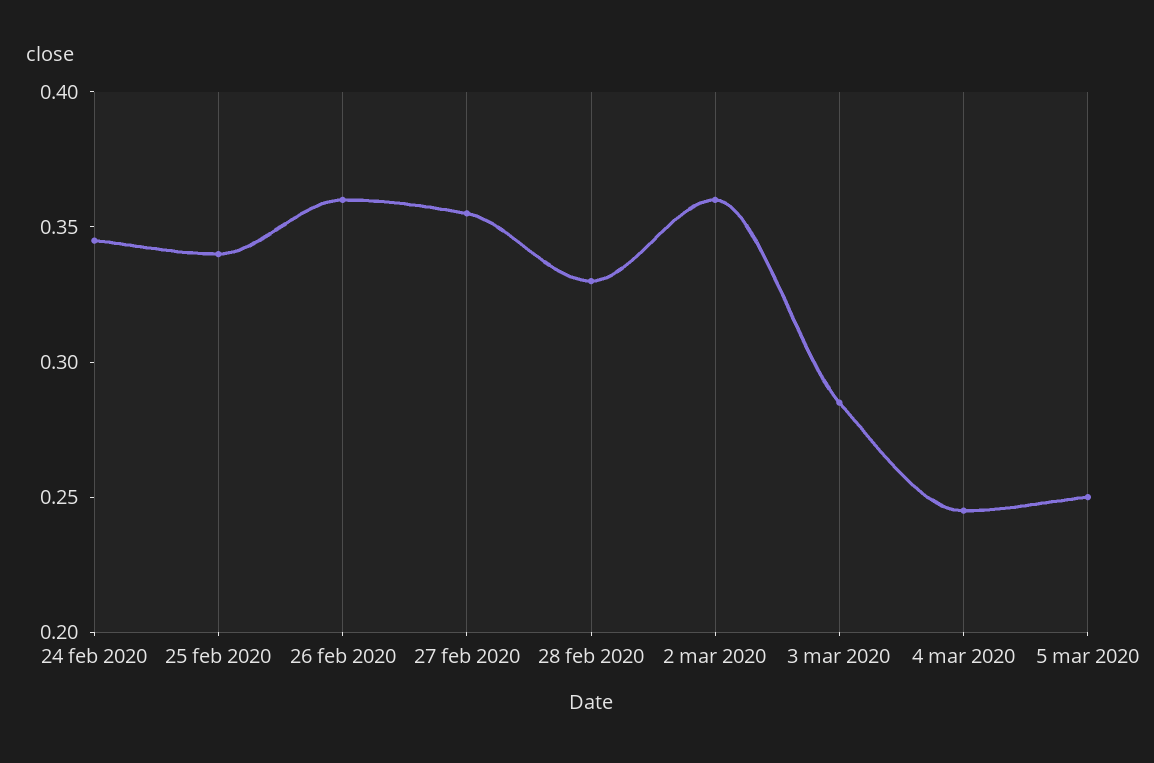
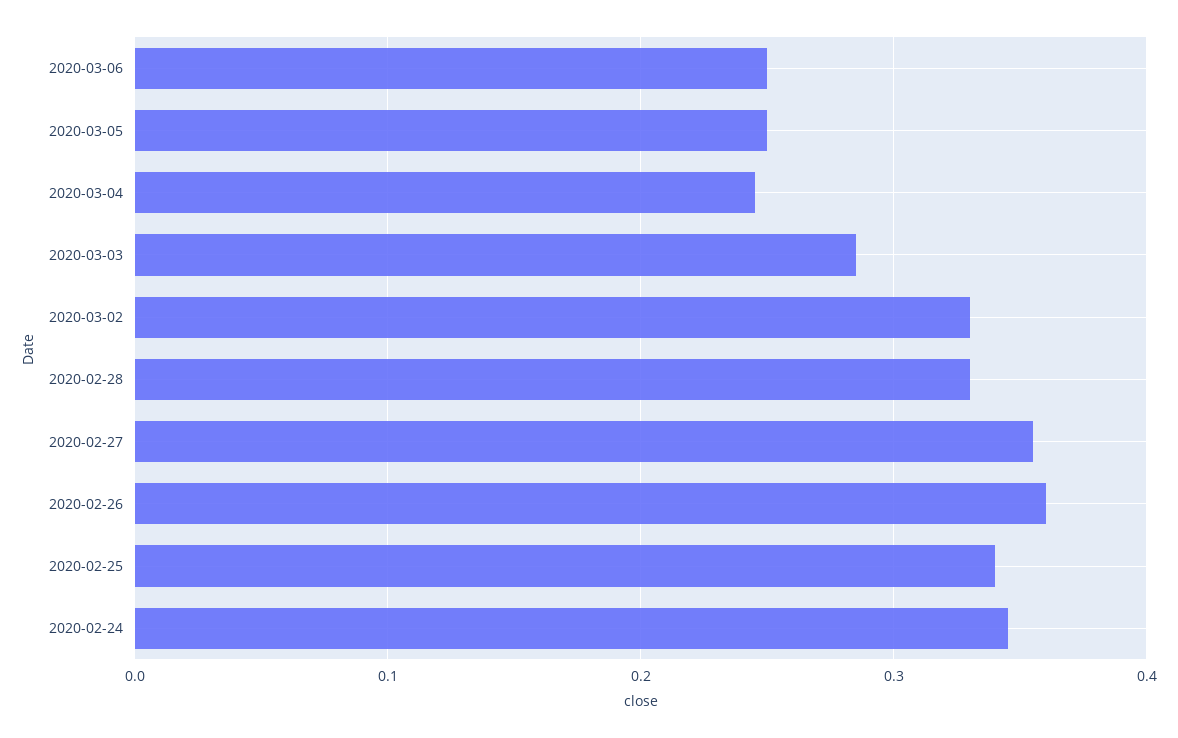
2 mar 2020: 0.36 -> 0.33
2020-03-06: none -> 0.25

